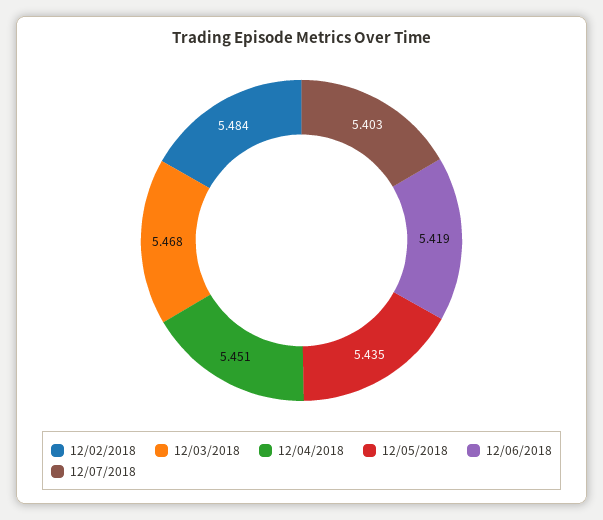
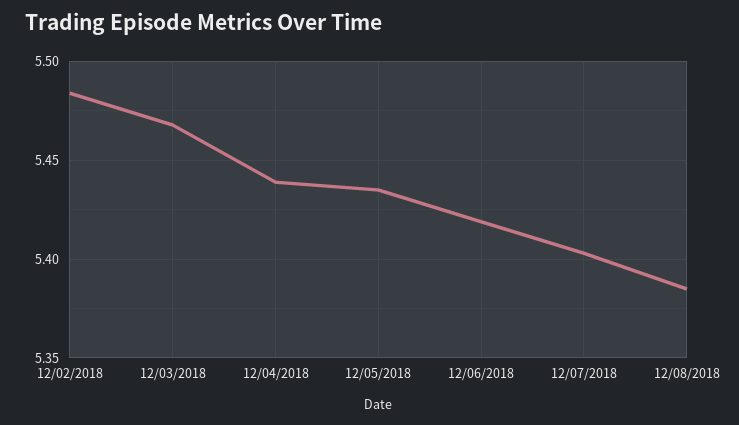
12/04/2018: 5.451 -> 5.44
12/08/2018: none -> 5.385

